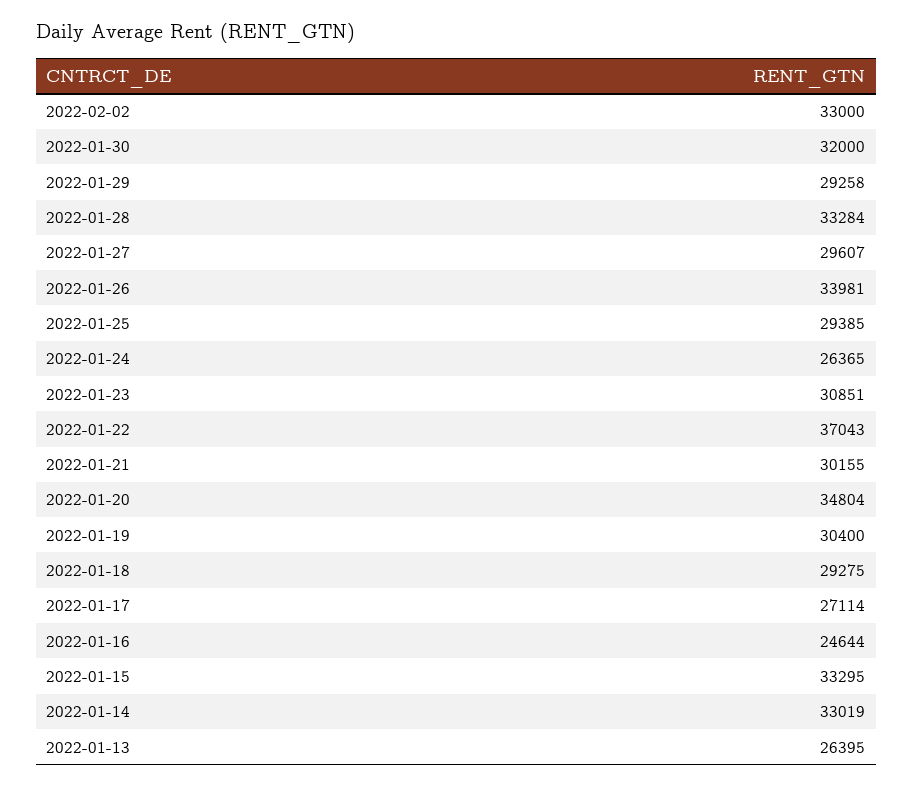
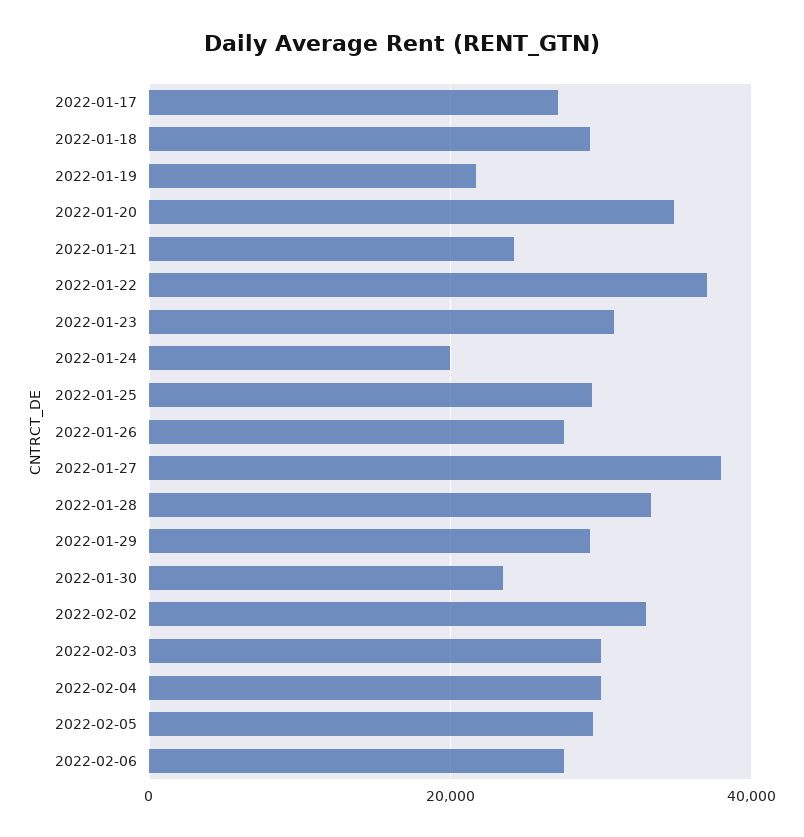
2022-01-30: 32000 -> 24000
2022-01-27: 29607 -> 38000
2022-01-26: 33981 -> 28000
2022-01-24: 26365 -> 20000
2022-01-21: 30155 -> 24000
2022-01-19: 30400 -> 22000
2022-01-16: 24644 -> none
2022-01-15: 33295 -> none
2022-01-14: 33019 -> none
2022-01-13: 26395 -> none
2022-02-03: none -> 30000
2022-02-04: none -> 30000
2022-02-05: none -> 30000
2022-02-06: none -> 28000

